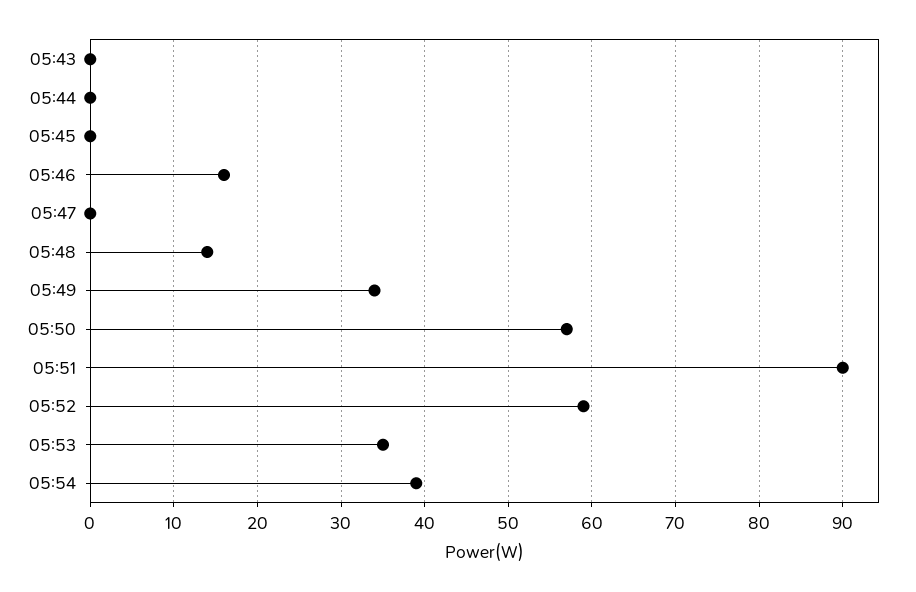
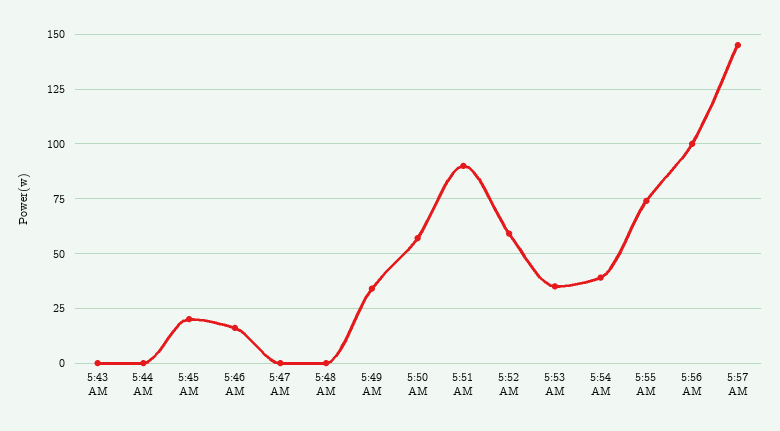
05:45: 0 -> 20
05:48: 14 -> 0
5:55 AM: none -> 75
5:56 AM: none -> 100
5:57 AM: none -> 145

